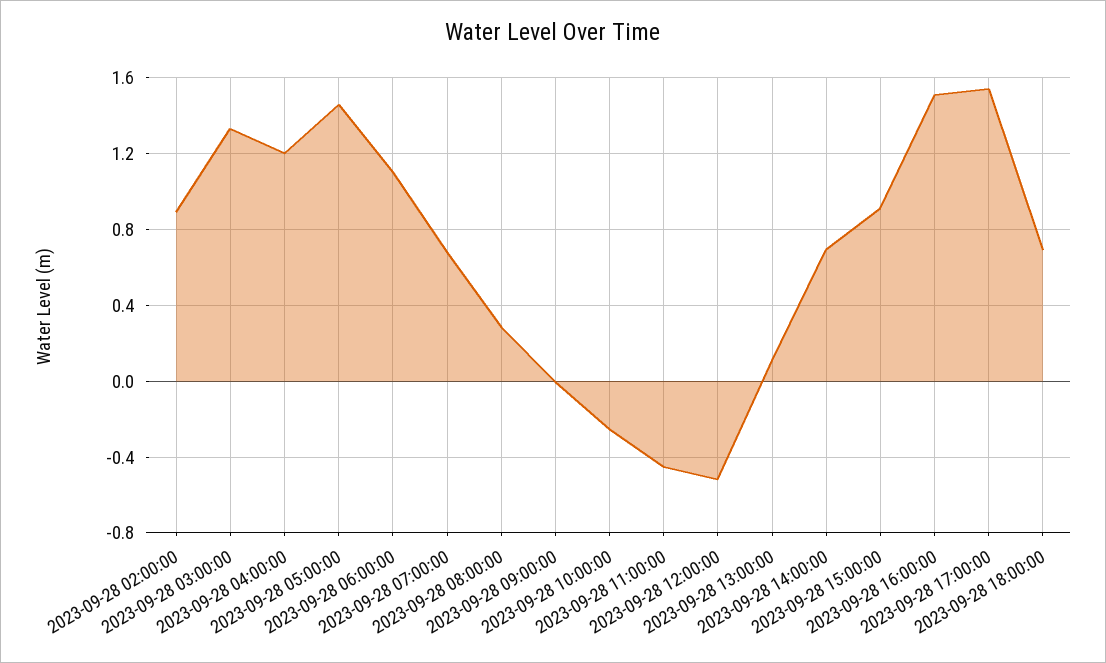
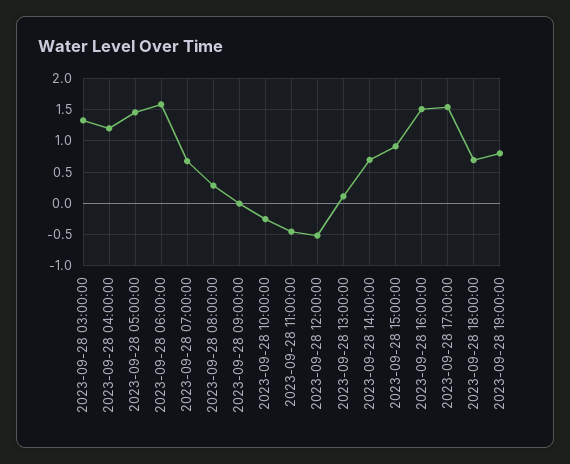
2023-09-28 02:00:00: 0.9 -> none
2023-09-28 06:00:00: 1.1 -> 1.6
2023-09-28 19:00:00: none -> 0.8

